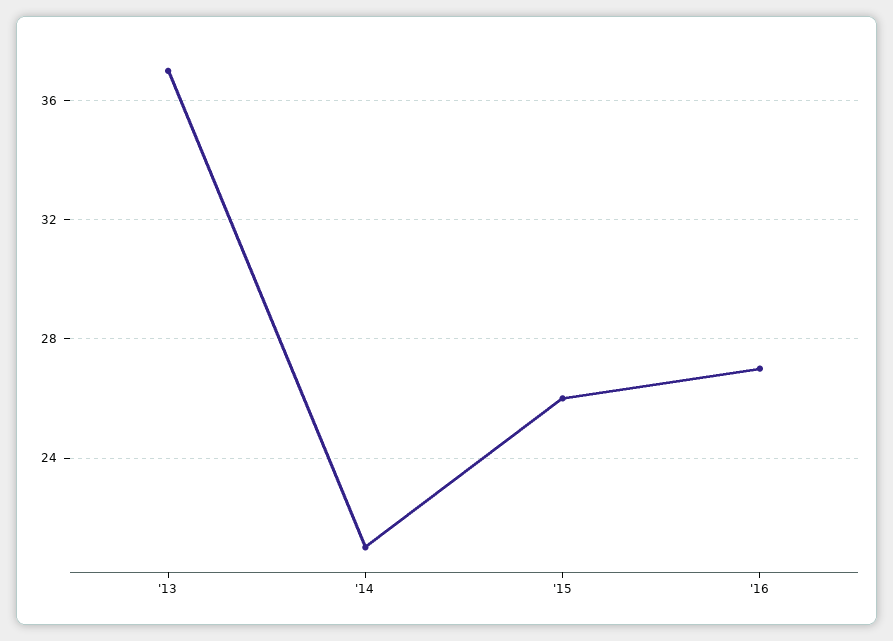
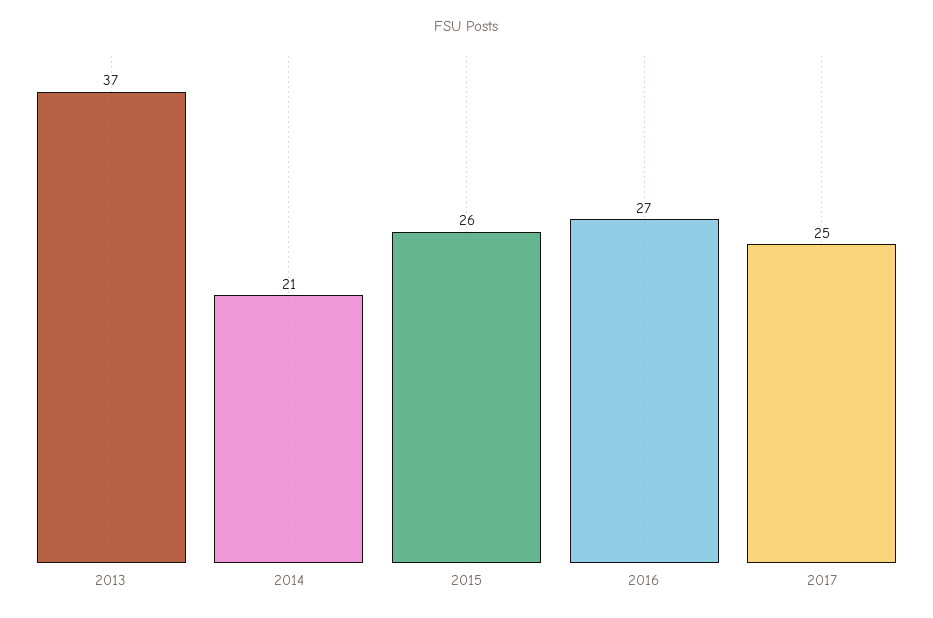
2017: none -> 25

